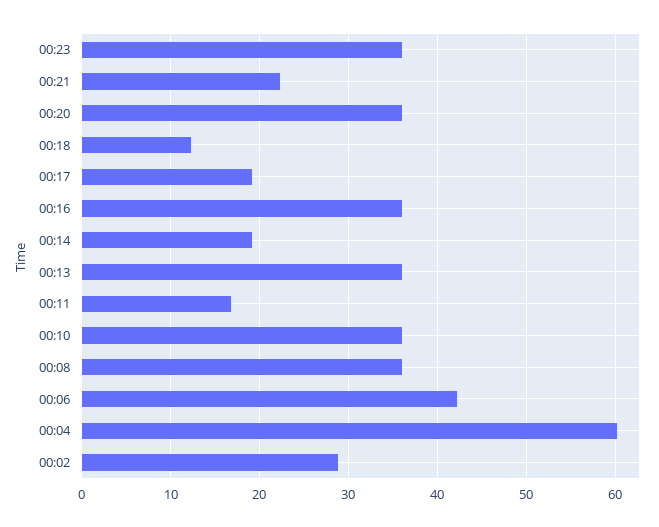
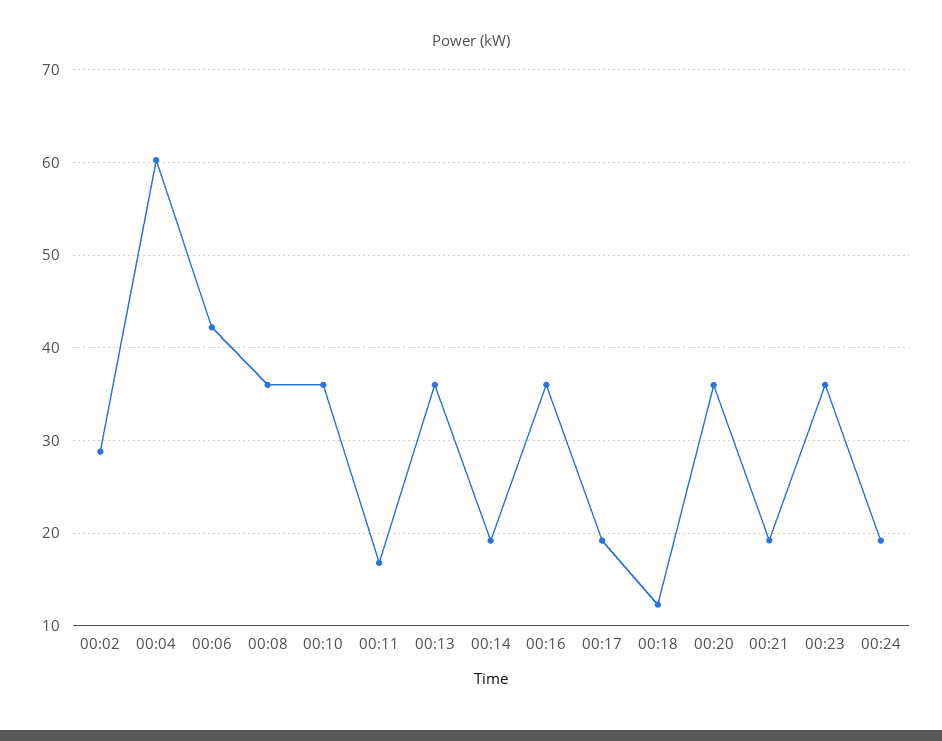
00:21: 22 -> 19
00:24: none -> 19

